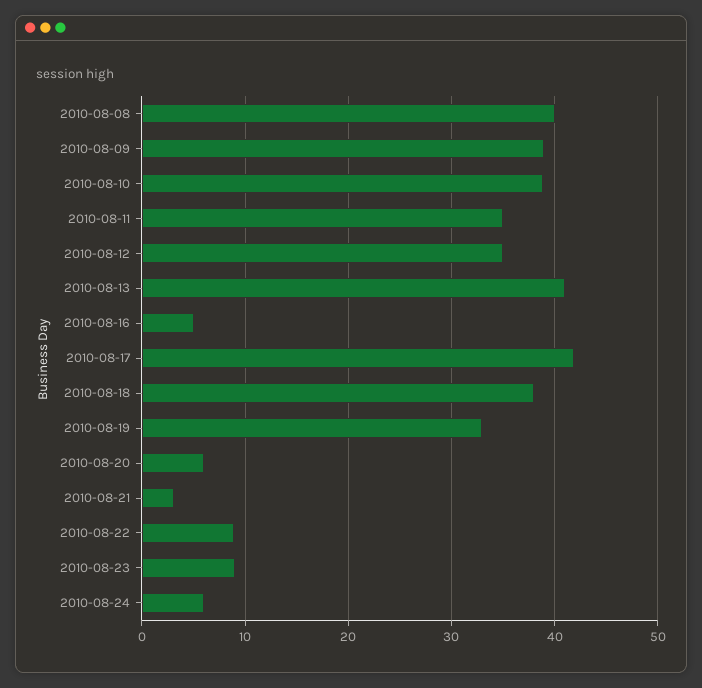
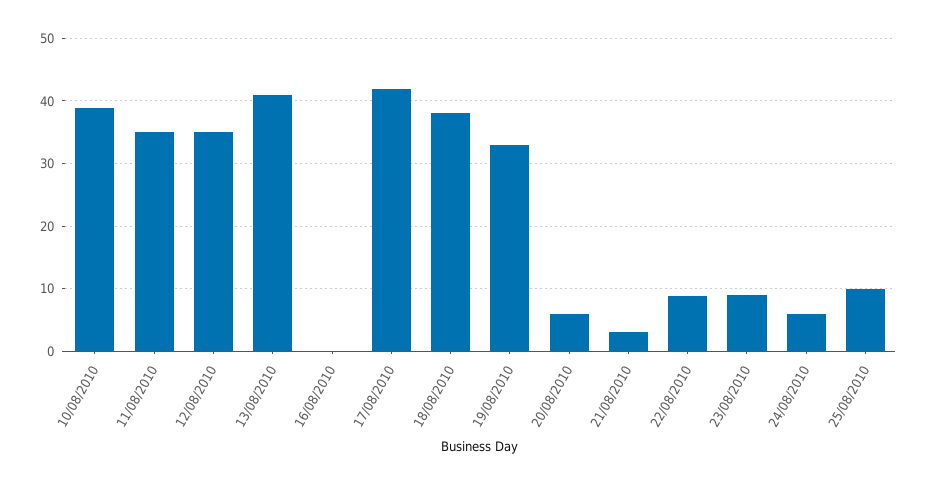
2010-08-08: 40 -> none
2010-08-09: 39 -> none
2010-08-16: 5 -> 0
25/08/2010: none -> 10

